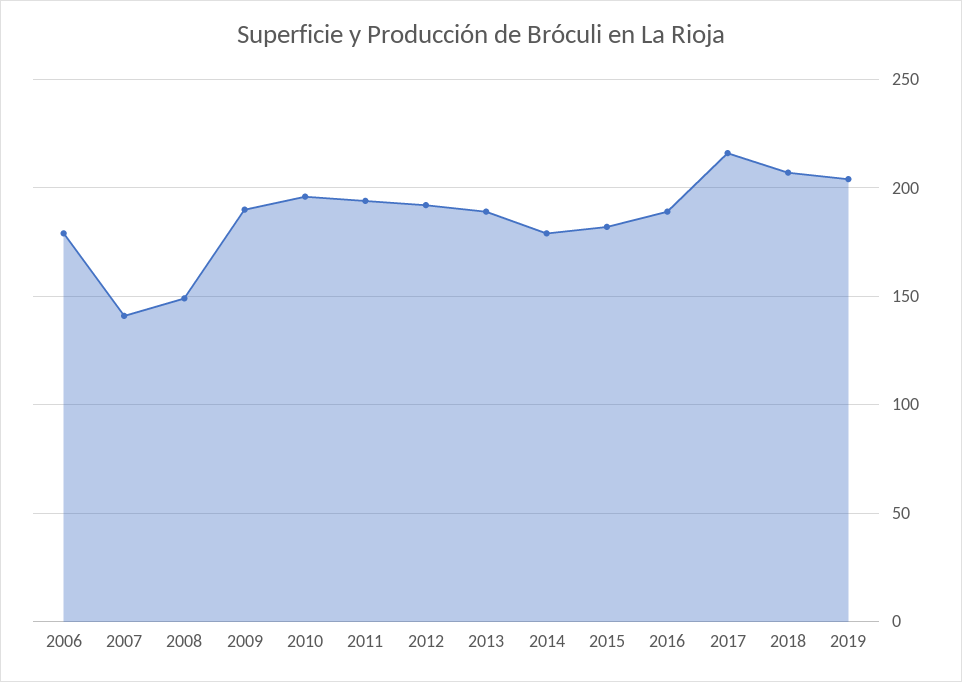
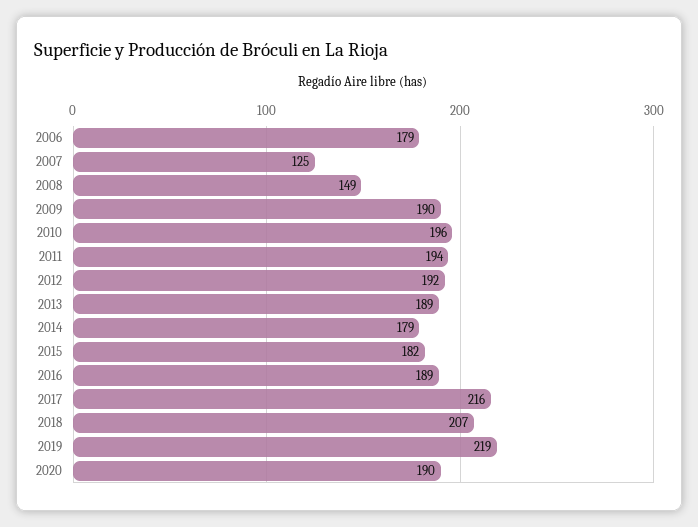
2007: 140 -> 125
2019: 205 -> 219
2020: none -> 190

